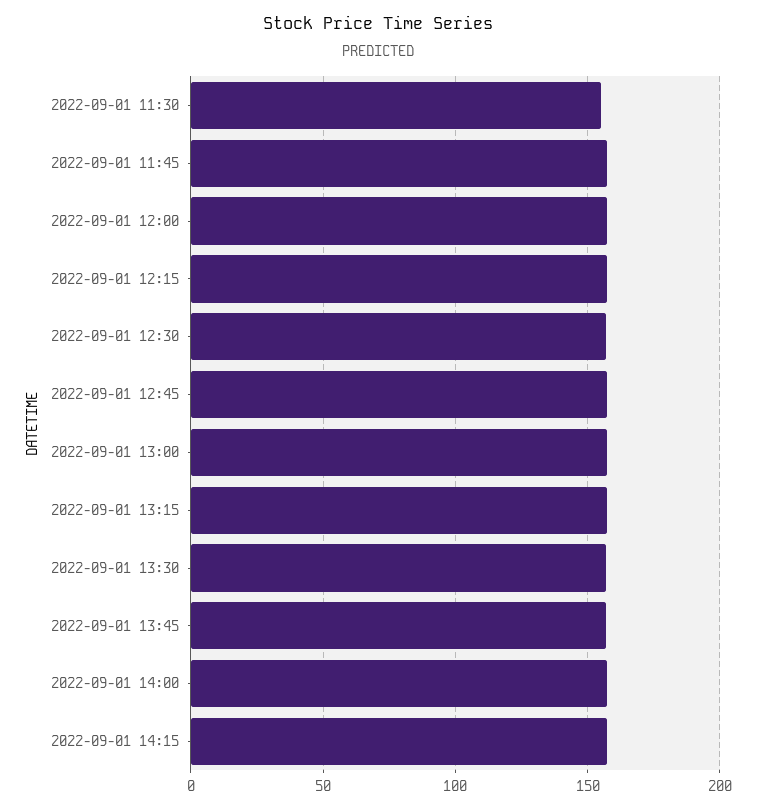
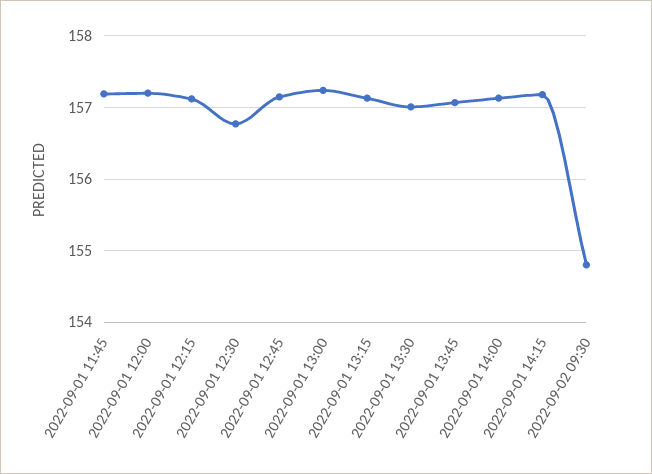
2022-09-01 11:30: 155 -> none
2022-09-02 09:30: none -> 154.8

